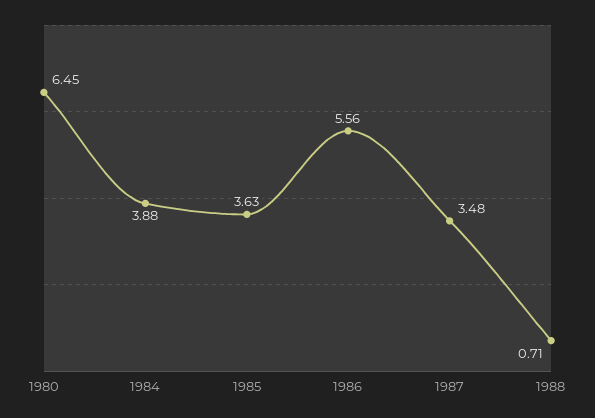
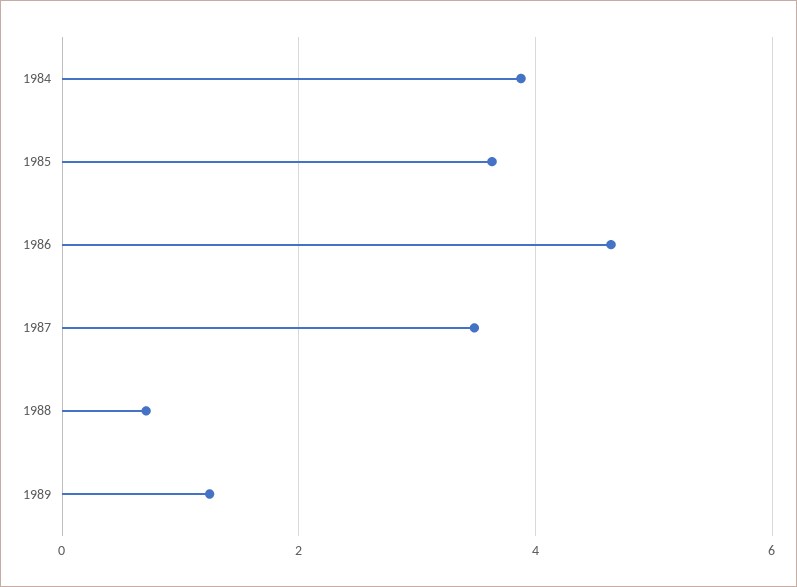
1980: 6.45 -> none
1986: 5.56 -> 4.6
1989: none -> 1.2

